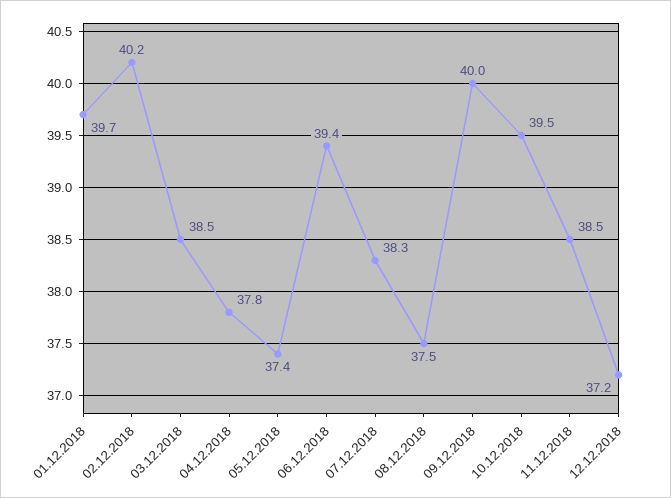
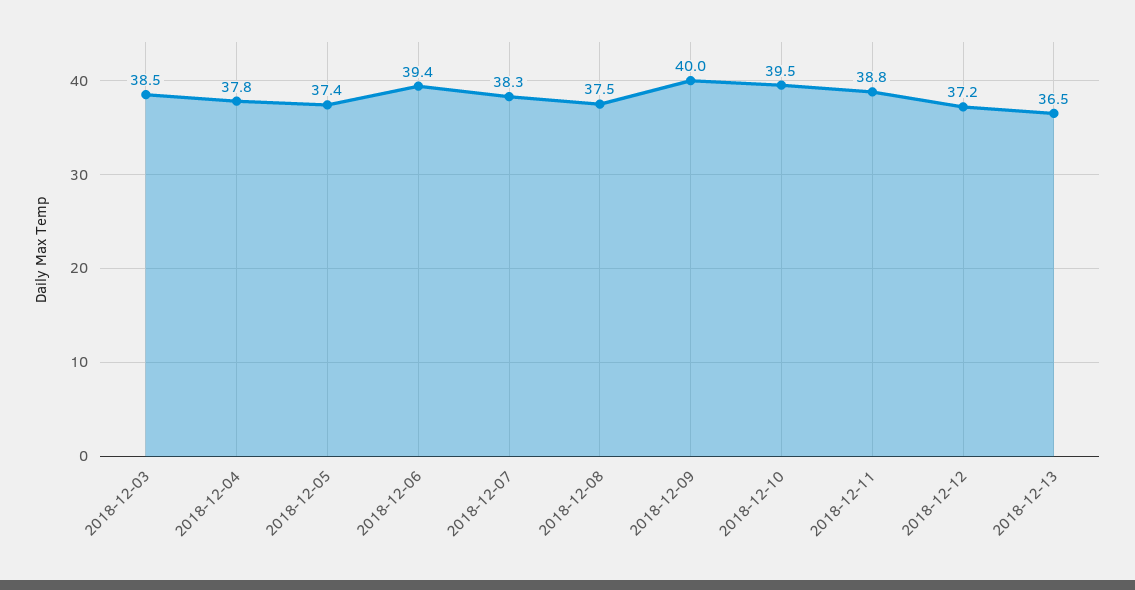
01.12.2018: 39.7 -> none
02.12.2018: 40.2 -> none
11.12.2018: 38.5 -> 38.8
2018-12-13: none -> 36.5

